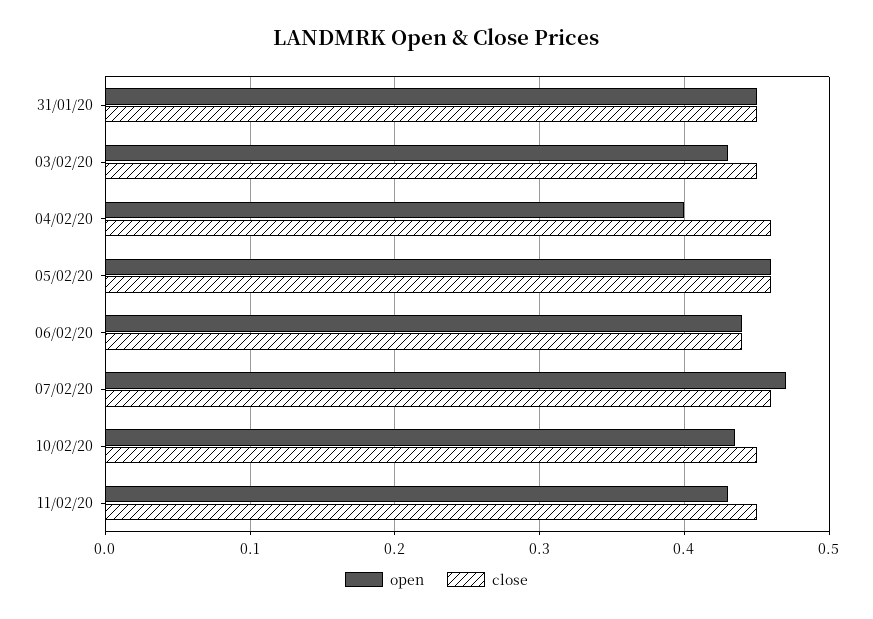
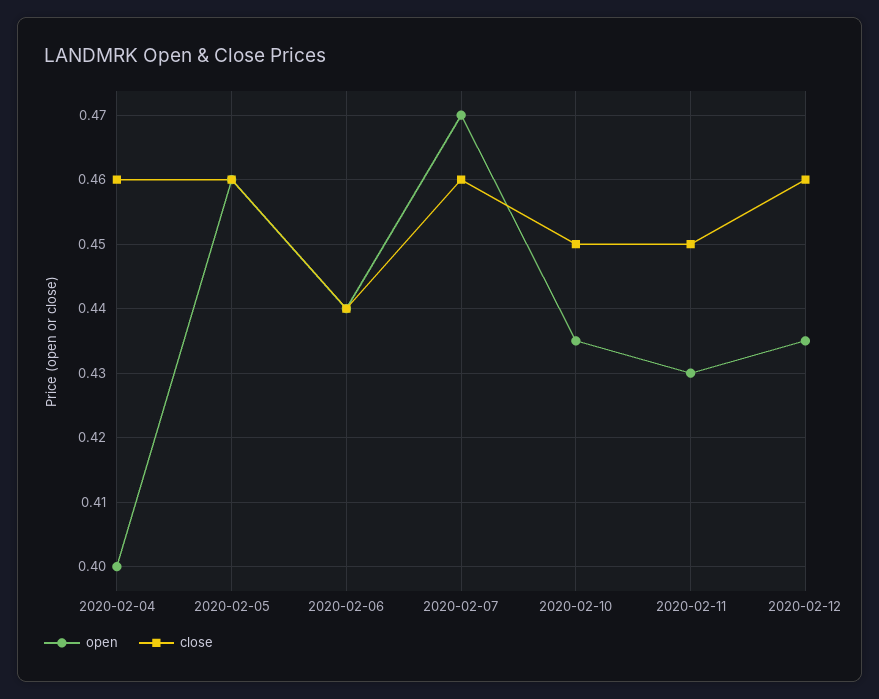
open, 31/01/20: 0.45 -> none
close, 31/01/20: 0.45 -> none
open, 03/02/20: 0.43 -> none
close, 03/02/20: 0.45 -> none
open, 2020-02-12: none -> 0.435
close, 2020-02-12: none -> 0.46

